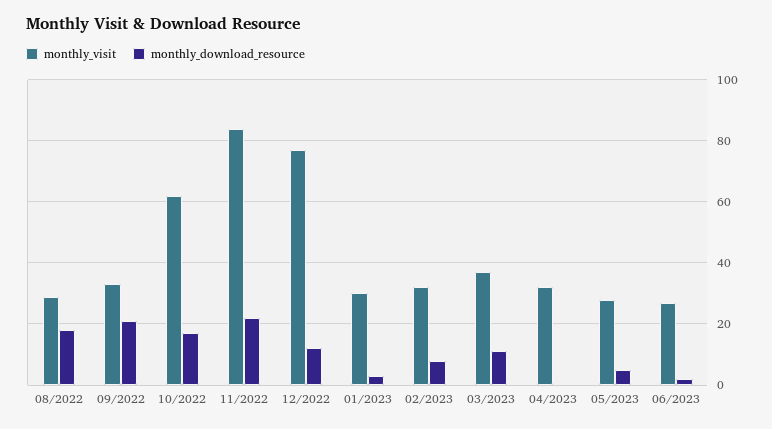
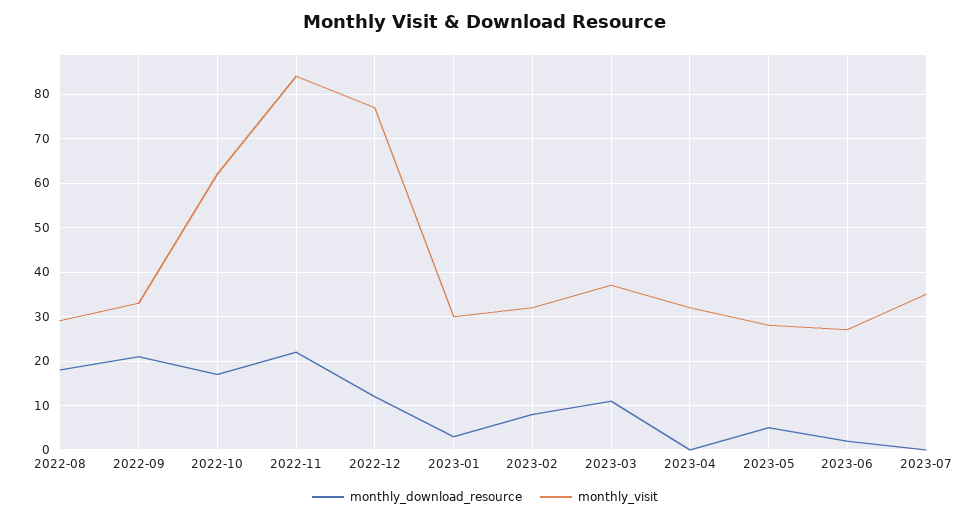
monthly_download_resource, 2023-07: none -> 0
monthly_visit, 2023-07: none -> 35

